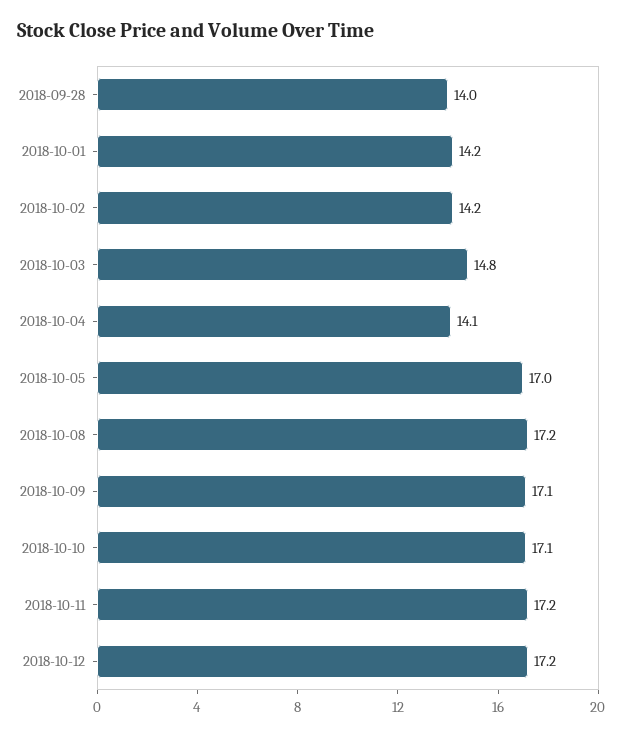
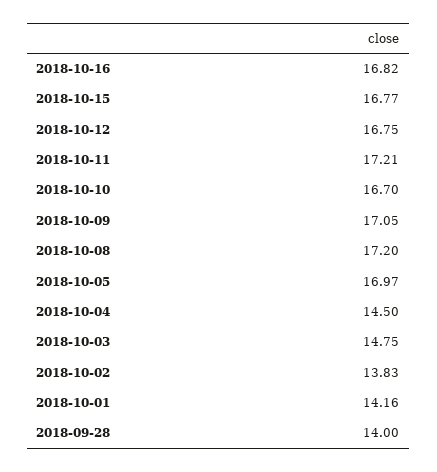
2018-10-02: 14.2 -> 13.83
2018-10-04: 14.1 -> 14.5
2018-10-10: 17.1 -> 16.7
2018-10-12: 17.2 -> 16.75
2018-10-16: none -> 16.82
2018-10-15: none -> 16.77

